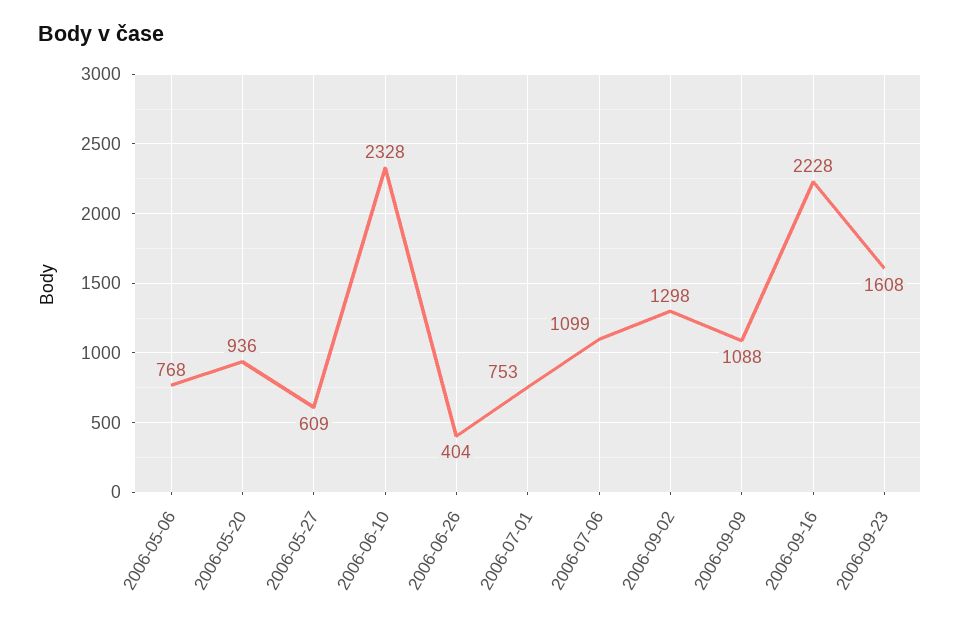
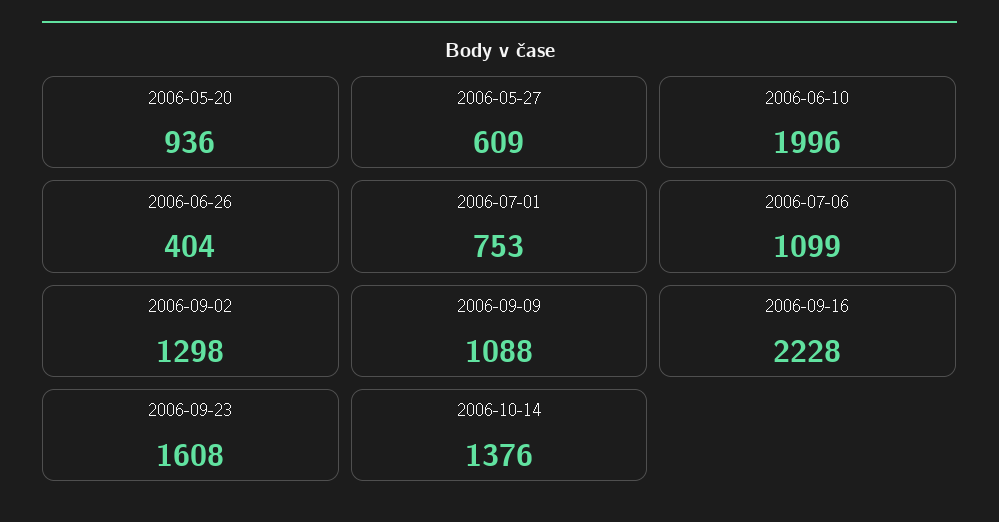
2006-05-06: 768 -> none
2006-06-10: 2328 -> 1996
2006-10-14: none -> 1376

